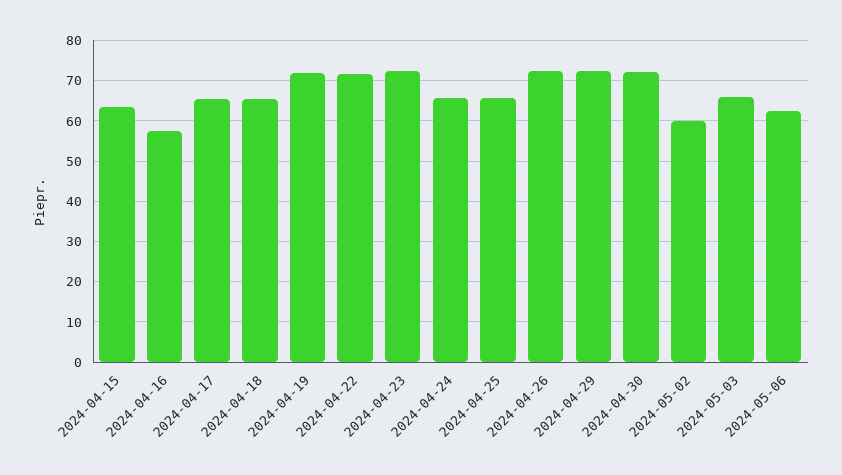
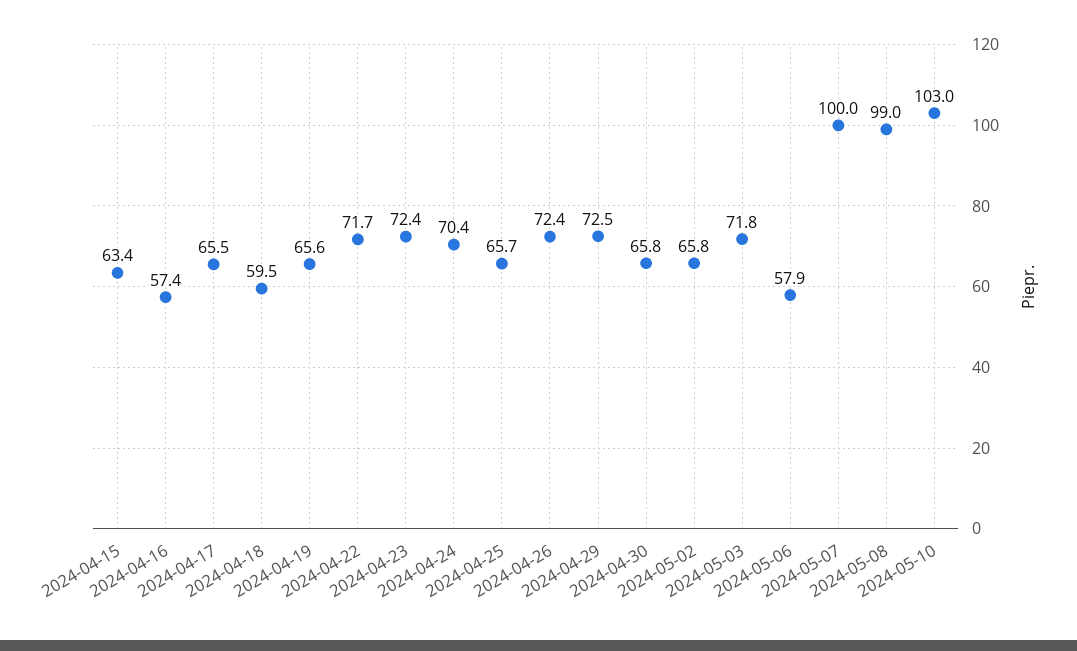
2024-04-18: 66 -> 59.5
2024-04-19: 72 -> 65.6
2024-04-24: 66 -> 70.4
2024-04-30: 72 -> 65.8
2024-05-02: 60 -> 65.8
2024-05-03: 66 -> 71.8
2024-05-06: 62 -> 57.9
2024-05-07: none -> 100
2024-05-08: none -> 99
2024-05-10: none -> 103

